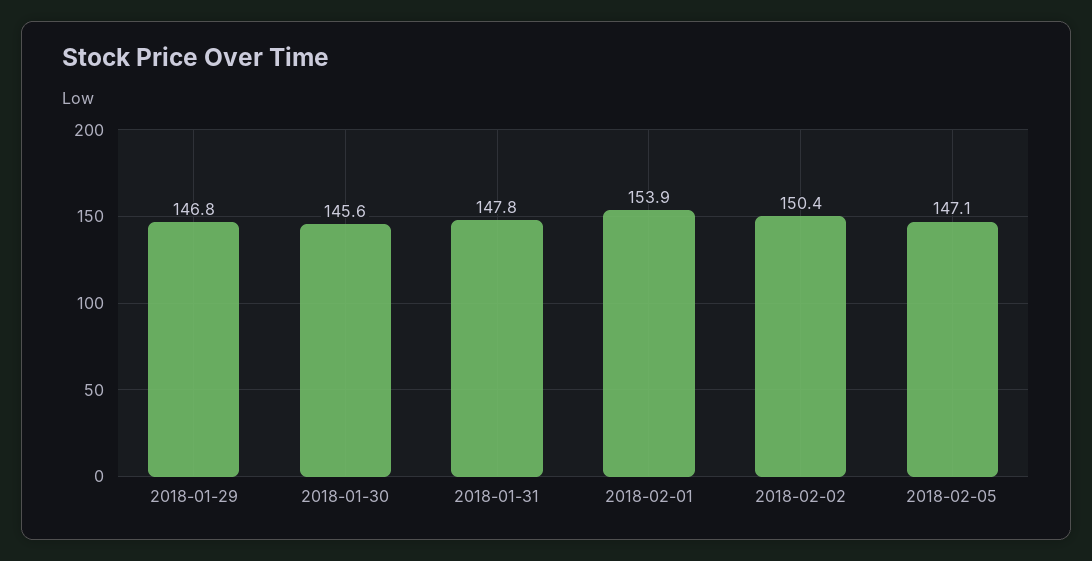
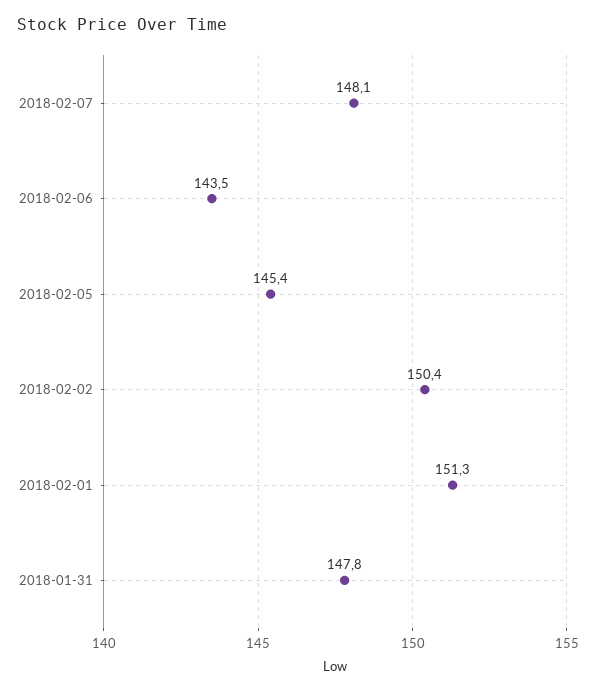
2018-01-29: 146.8 -> none
2018-01-30: 145.6 -> none
2018-02-01: 153.9 -> 151.3
2018-02-05: 147.1 -> 145.4
2018-02-07: none -> 148.1
2018-02-06: none -> 143.5

